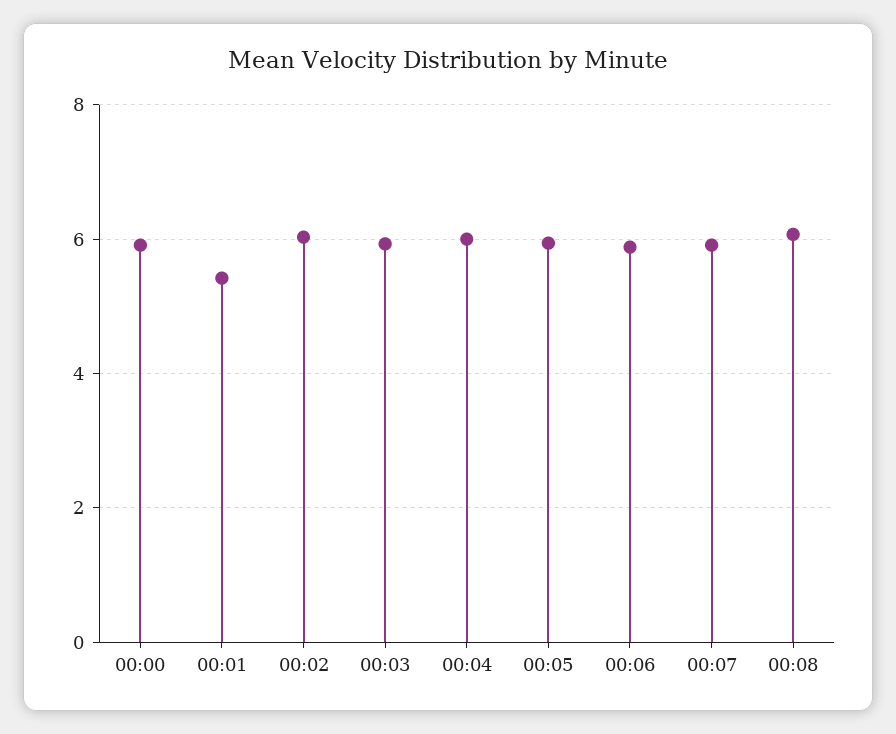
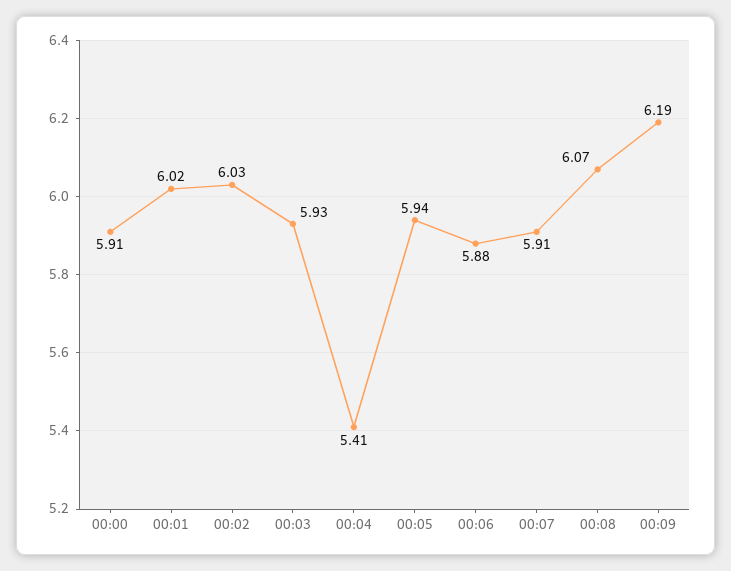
00:01: 5.4 -> 6.02
00:04: 6 -> 5.41
00:09: none -> 6.19

